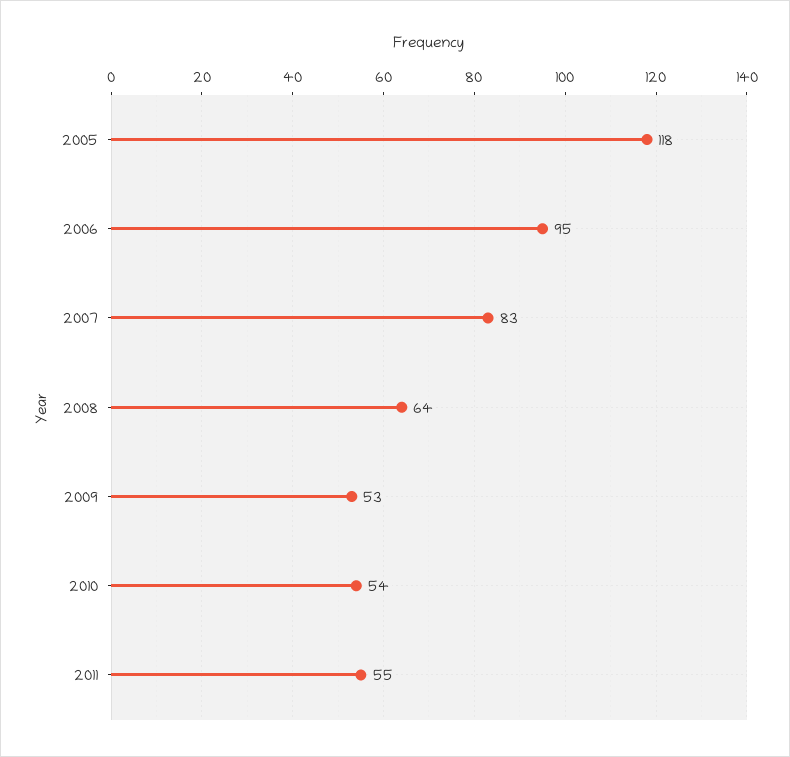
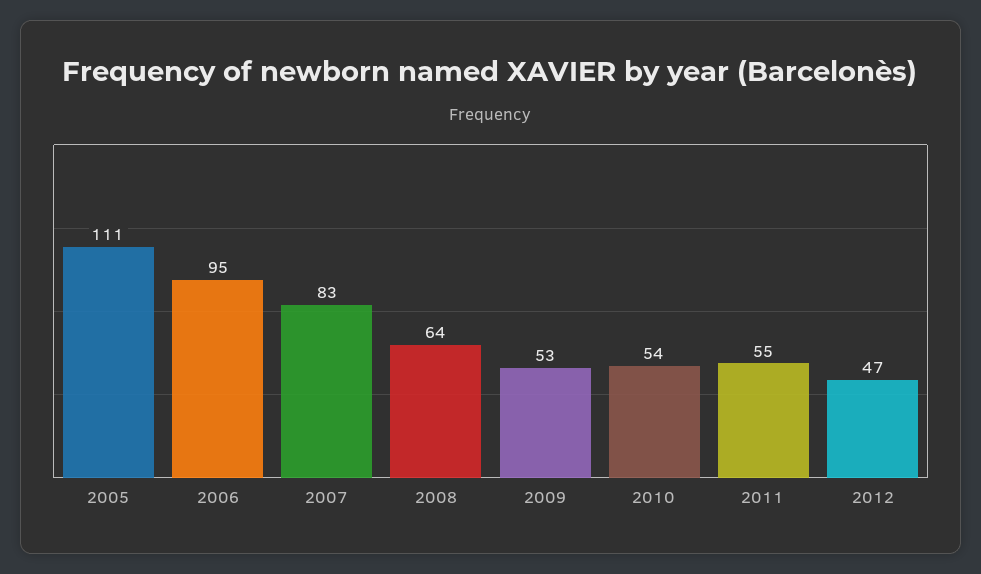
2005: 118 -> 111
2012: none -> 47

